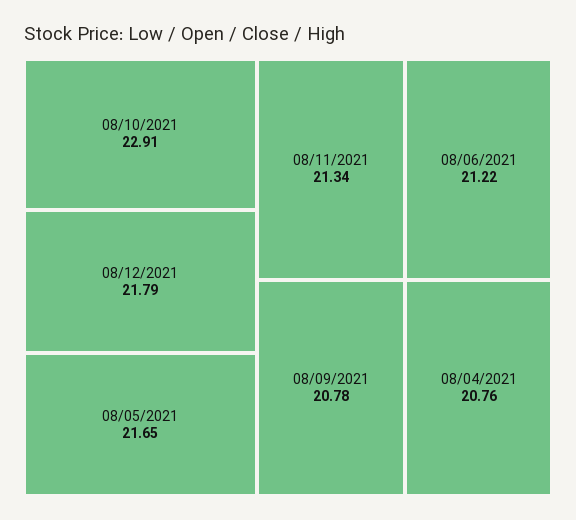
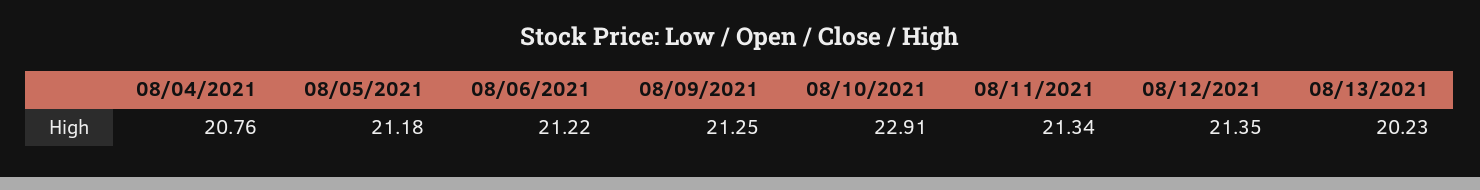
08/12/2021: 21.79 -> 21.35
08/05/2021: 21.65 -> 21.18
08/09/2021: 20.78 -> 21.25
08/13/2021: none -> 20.23

